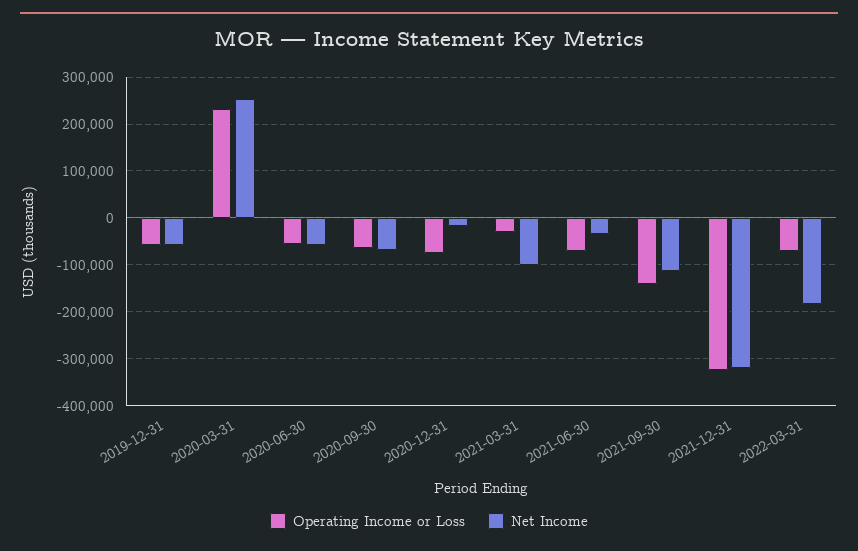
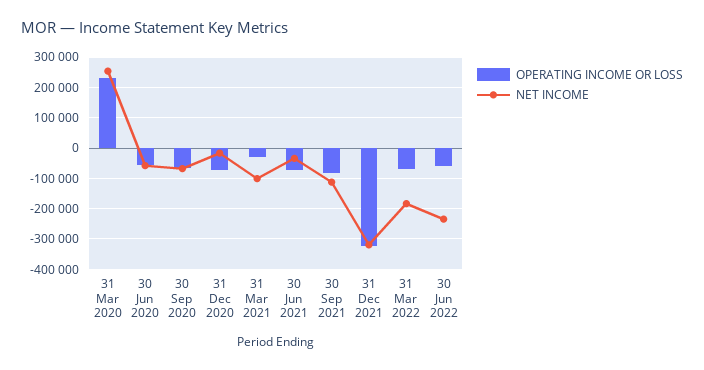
Operating Income or Loss, 2019-12-31: -60000 -> none
Net Income, 2019-12-31: -60000 -> none
Operating Income or Loss, 2021-09-30: -140000 -> -80000
Operating Income or Loss, 30 Jun 2022: none -> -60000
Net Income, 30 Jun 2022: none -> -240000

